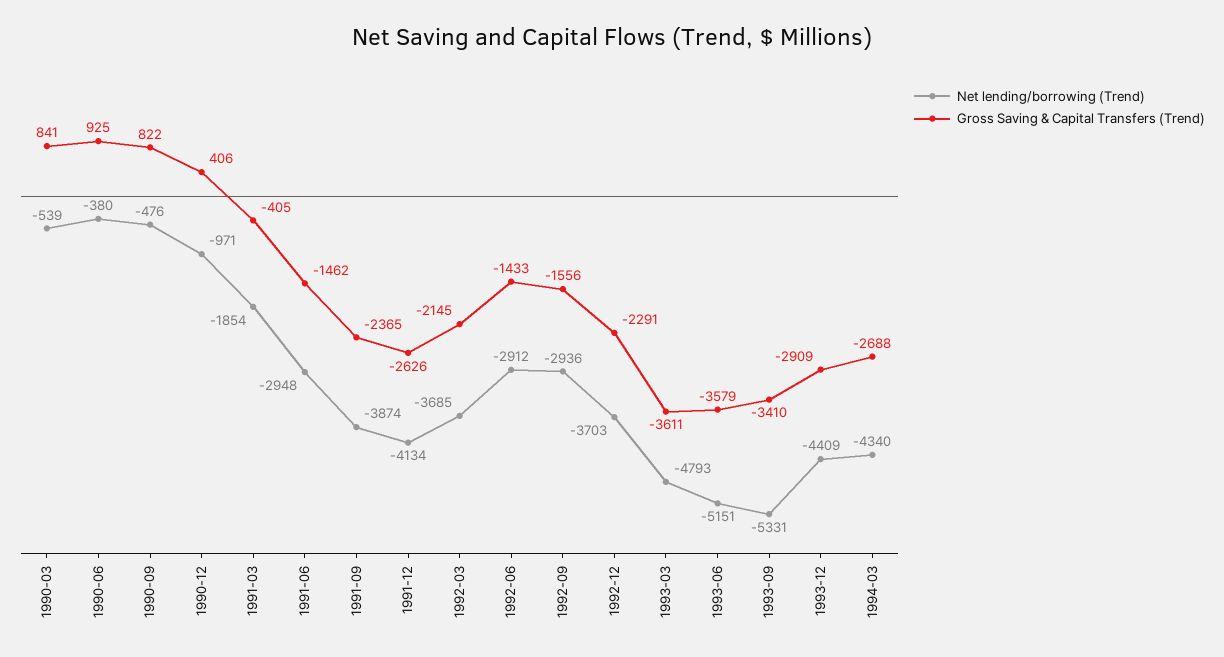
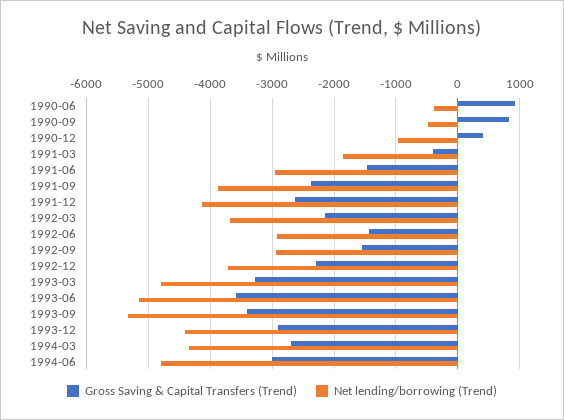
Net lending/borrowing (Trend), 1990-03: -539 -> none
Gross Saving & Capital Transfers (Trend), 1990-03: 841 -> none
Gross Saving & Capital Transfers (Trend), 1993-03: -3611 -> -3300
Gross Saving & Capital Transfers (Trend), 1994-06: none -> -3000
Net lending/borrowing (Trend), 1994-06: none -> -4800

